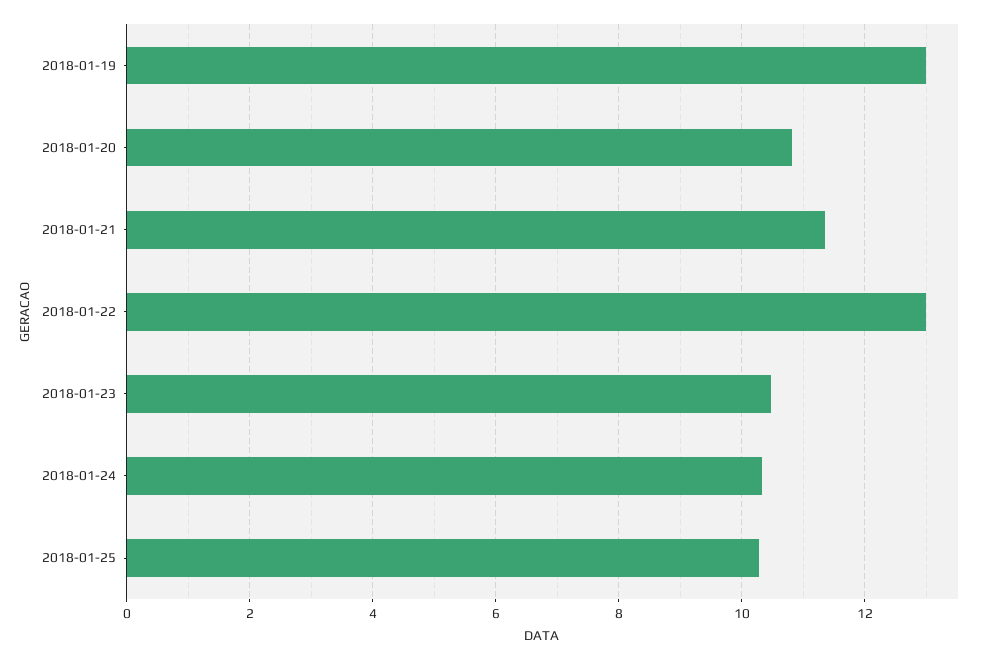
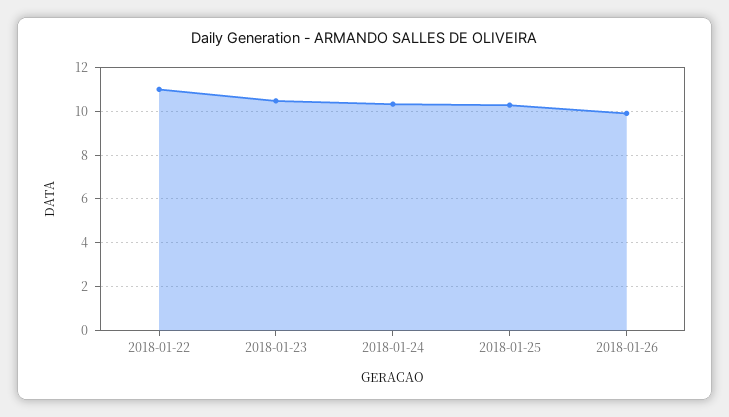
2018-01-19: 13 -> none
2018-01-20: 10.8 -> none
2018-01-21: 11.4 -> none
2018-01-22: 13 -> 11
2018-01-26: none -> 10

